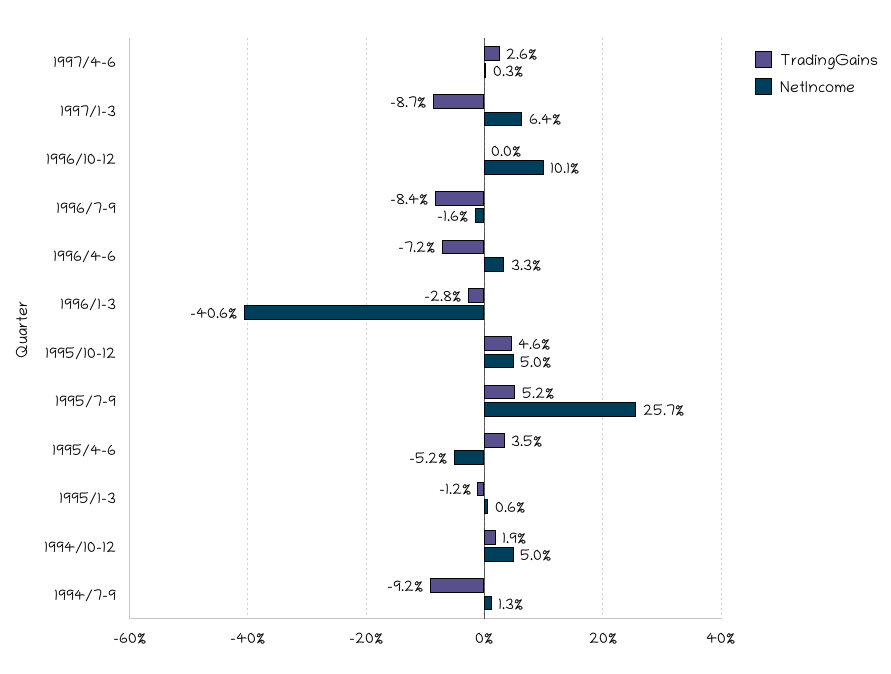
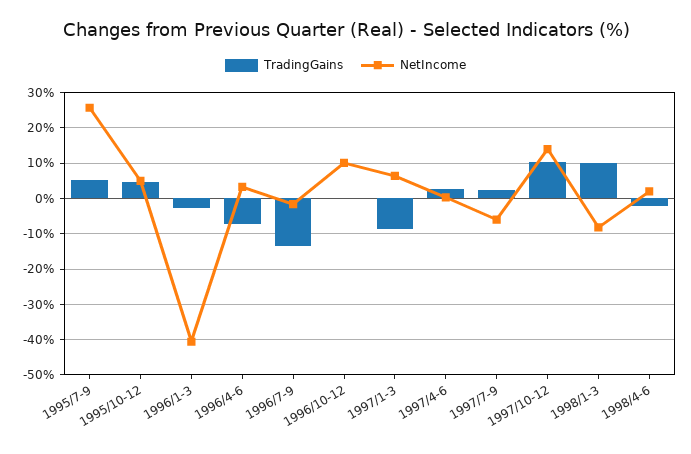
TradingGains, 1996/7-9: -8.4 -> -14
TradingGains, 1995/4-6: 3.5 -> none
NetIncome, 1995/4-6: -5.2 -> none
TradingGains, 1995/1-3: -1.2 -> none
NetIncome, 1995/1-3: 0.6 -> none
TradingGains, 1994/10-12: 1.9 -> none
NetIncome, 1994/10-12: 5 -> none
TradingGains, 1994/7-9: -9.2 -> none
NetIncome, 1994/7-9: 1.3 -> none
TradingGains, 1997/7-9: none -> 2
NetIncome, 1997/7-9: none -> -6
TradingGains, 1997/10-12: none -> 10
NetIncome, 1997/10-12: none -> 14
TradingGains, 1998/1-3: none -> 10
NetIncome, 1998/1-3: none -> -8
TradingGains, 1998/4-6: none -> -2
NetIncome, 1998/4-6: none -> 2

